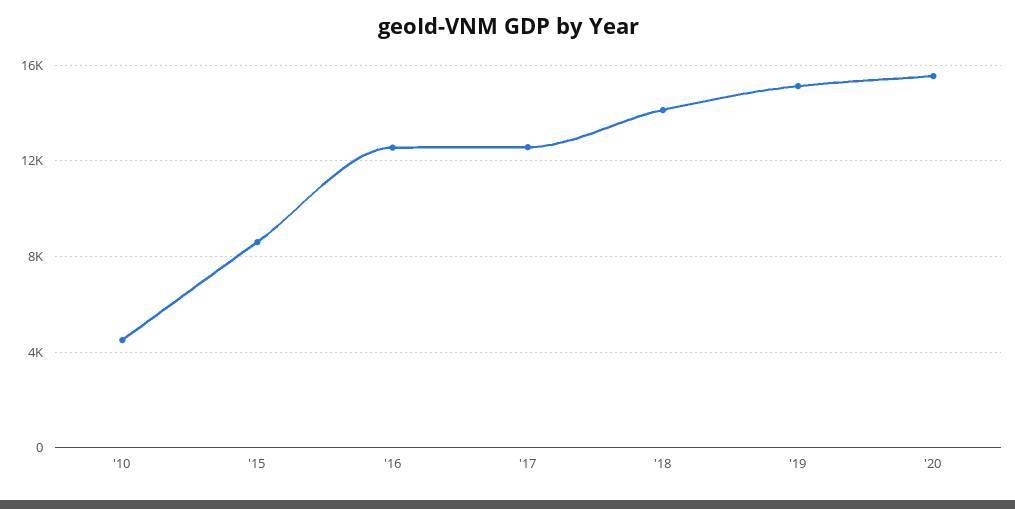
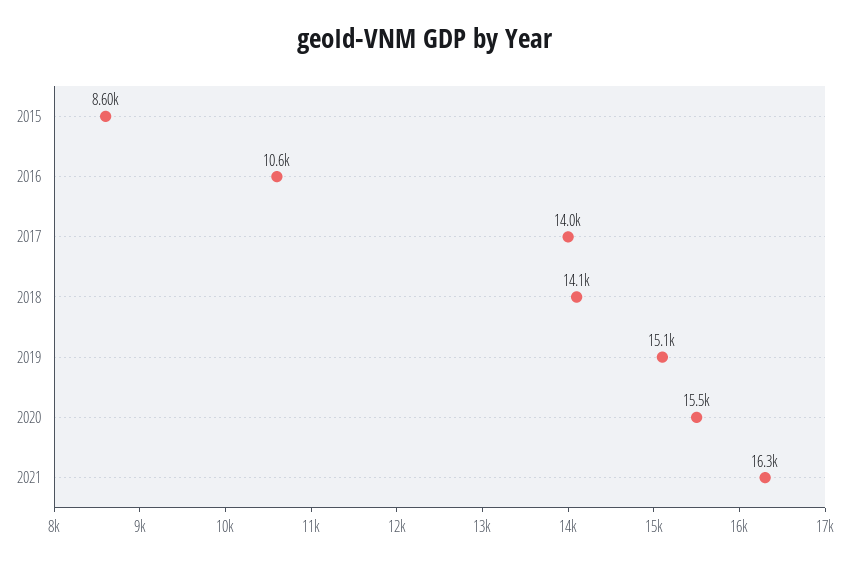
'10: 4500 -> none
'16: 12500 -> 10600
'17: 12500 -> 14000
2021: none -> 16300

